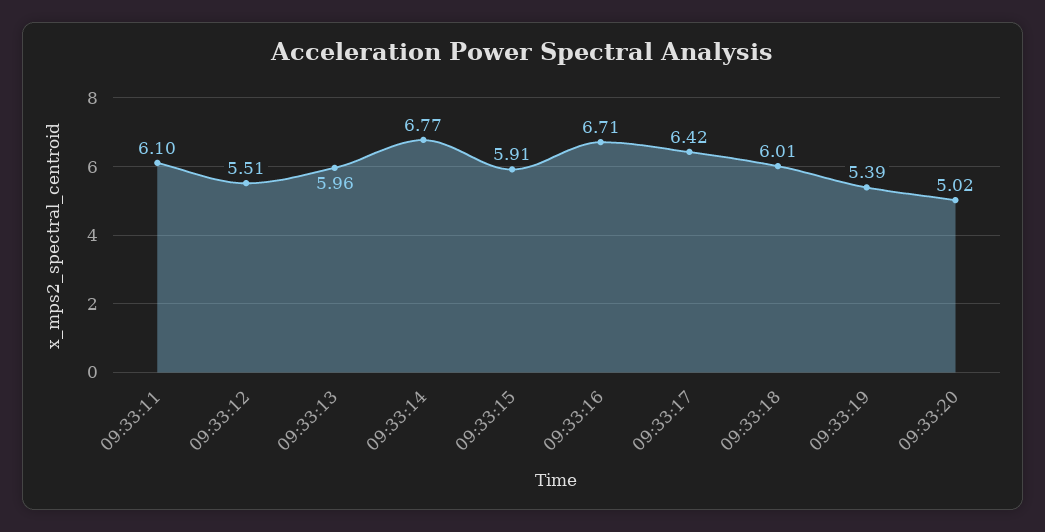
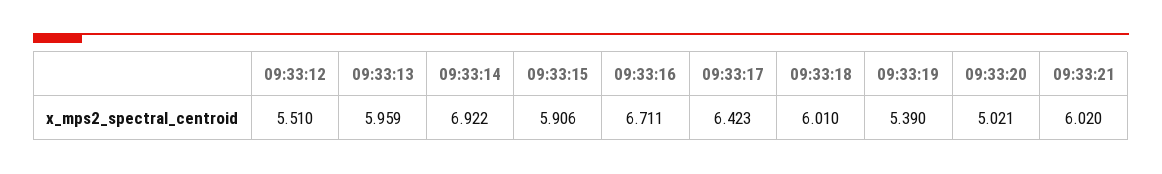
09:33:11: 6.1 -> none
09:33:14: 6.77 -> 6.922
09:33:21: none -> 6.02

